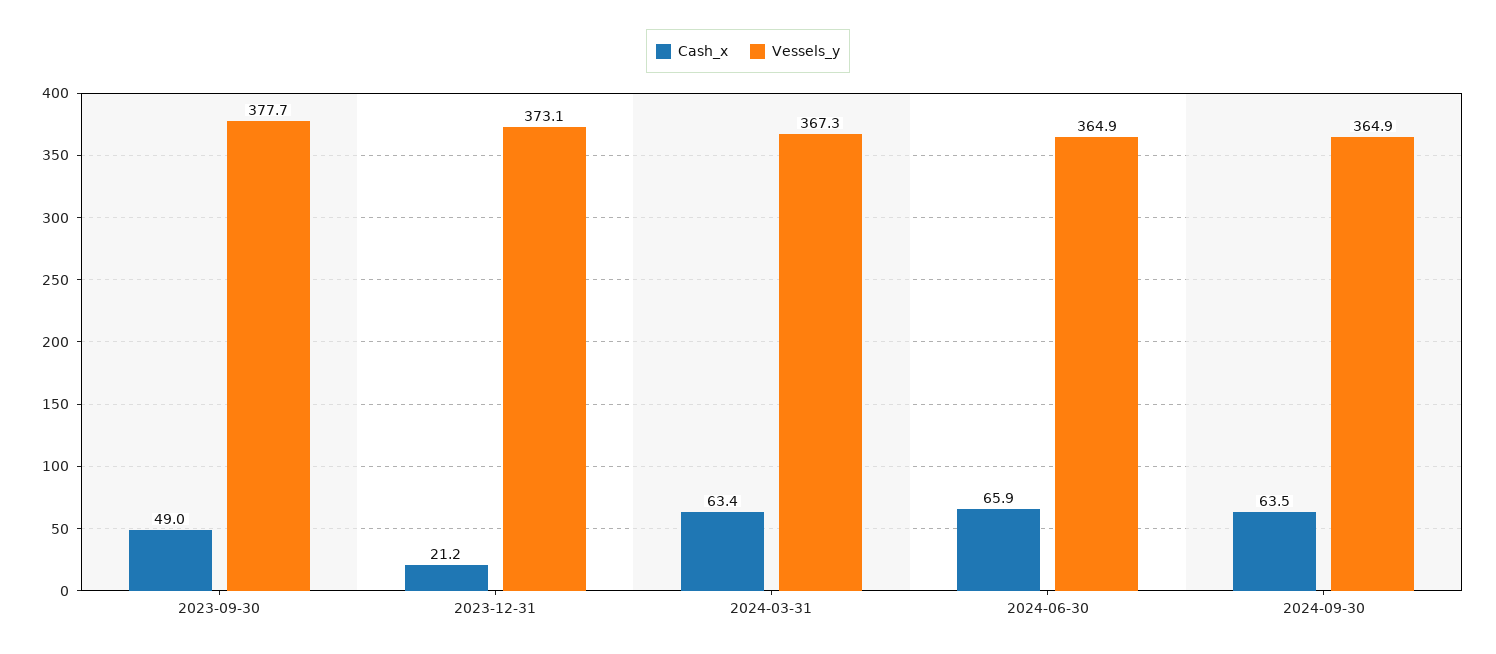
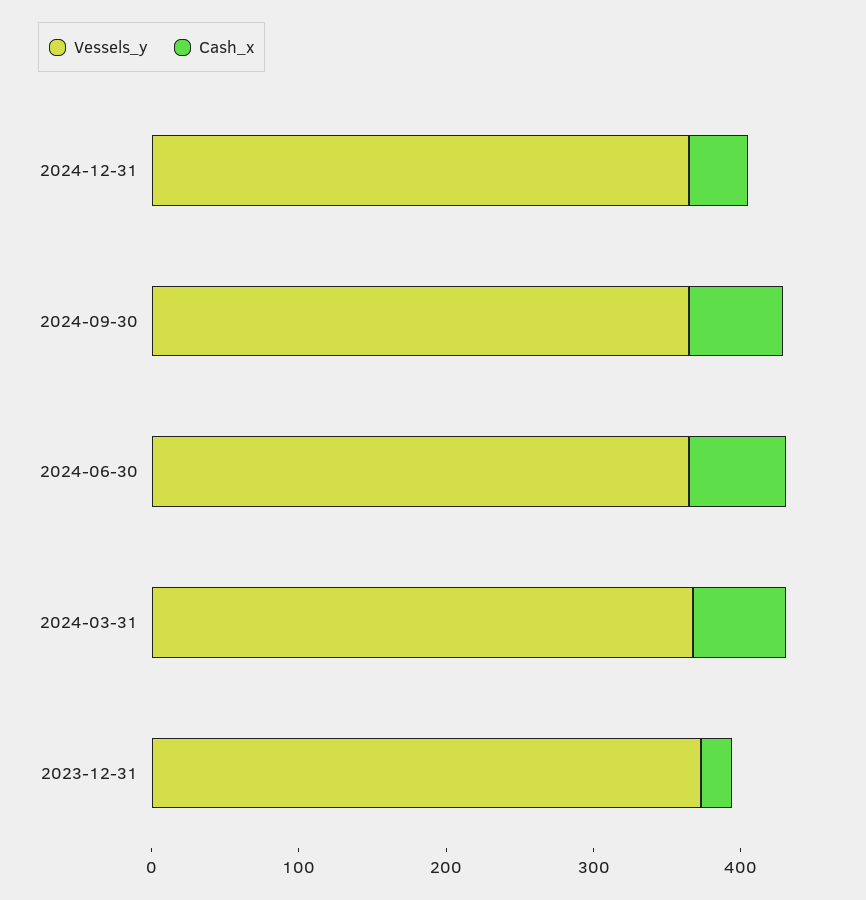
Cash_x, 2023-09-30: 49 -> none
Vessels_y, 2023-09-30: 377.7 -> none
Vessels_y, 2024-12-31: none -> 360
Cash_x, 2024-12-31: none -> 40

